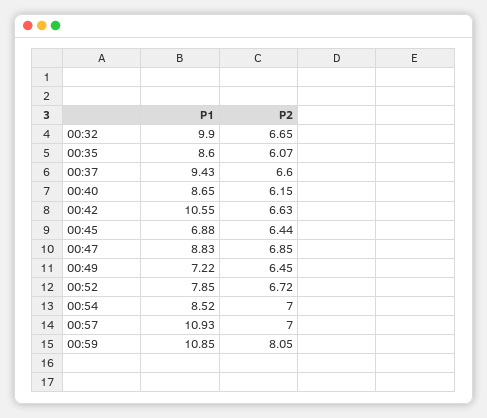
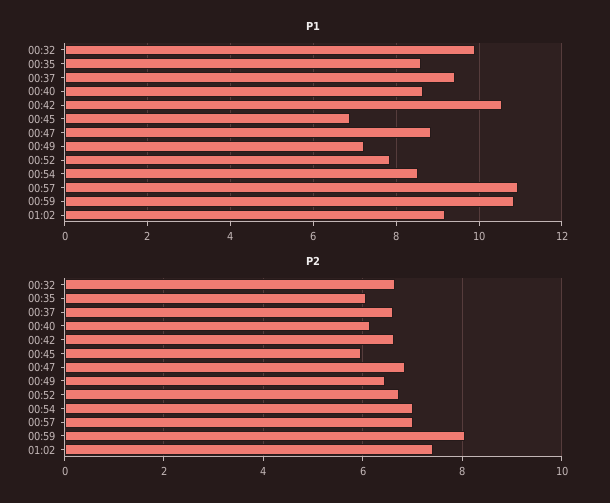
P2, 00:45: 6.44 -> 6
P1, 01:02: none -> 9.2
P2, 01:02: none -> 7.4

